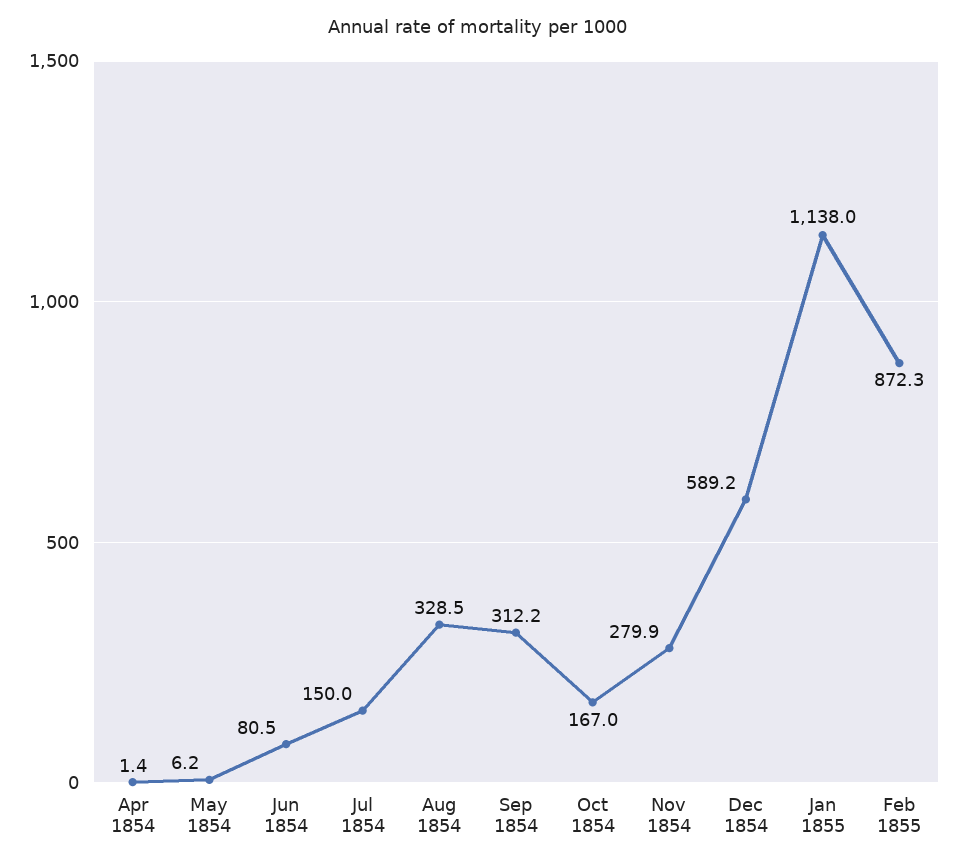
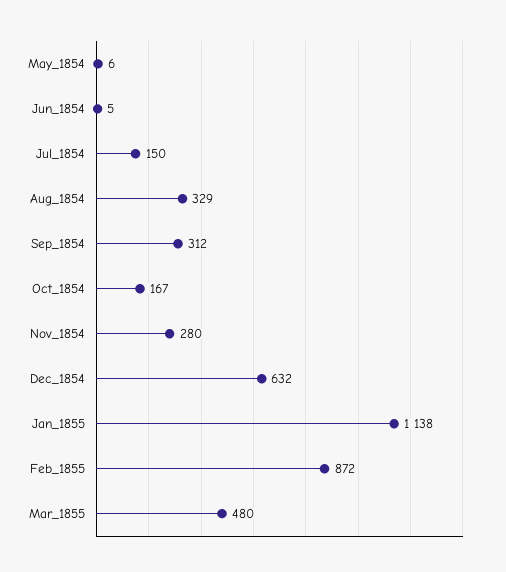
Apr 1854: 1.4 -> none
Jun 1854: 80.5 -> 5
Dec 1854: 589.2 -> 632
Mar_1855: none -> 480

